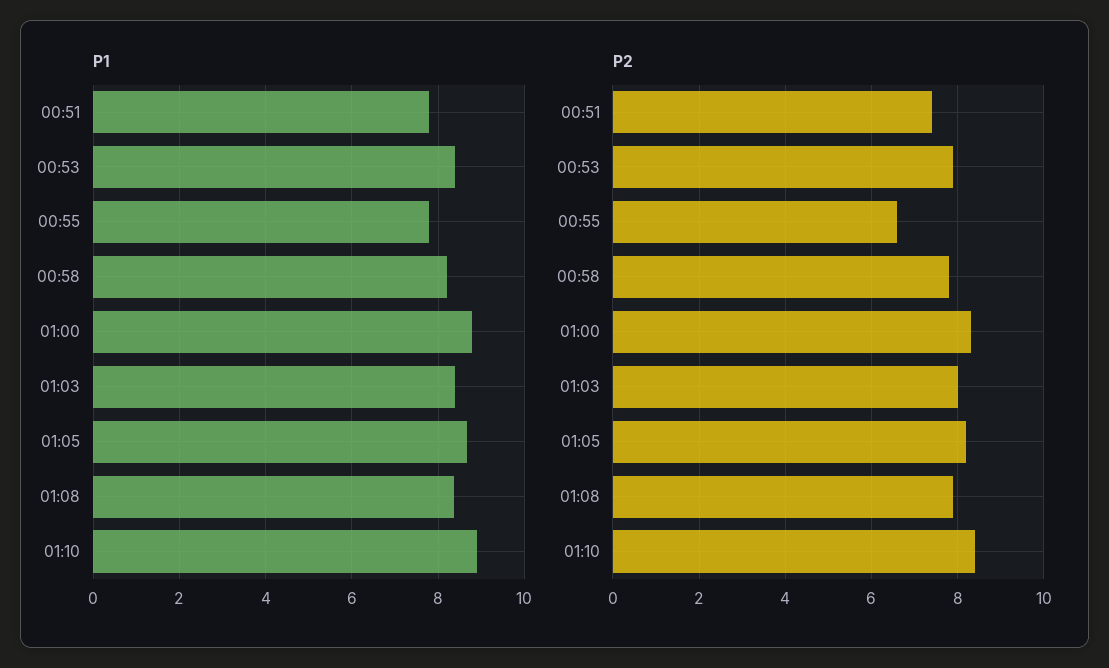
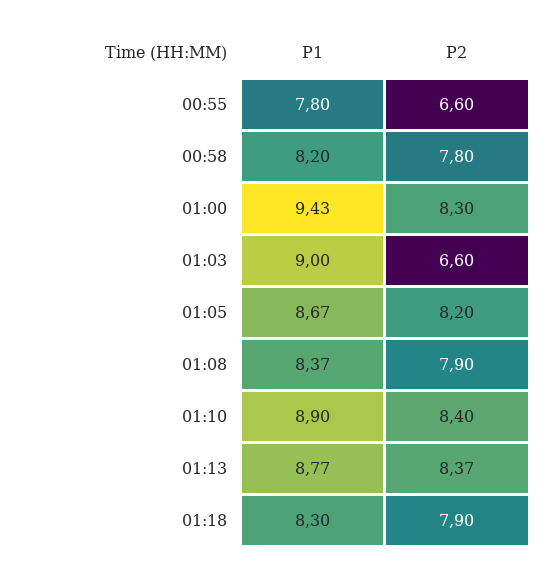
P1, 00:51: 7.8 -> none
P1, 00:53: 8.4 -> none
P1, 01:00: 8.8 -> 9.43
P1, 01:03: 8.4 -> 9
P2, 00:51: 7.5 -> none
P2, 00:53: 8 -> none
P2, 01:03: 8 -> 6.6
P1, 01:13: none -> 8.77
P2, 01:13: none -> 8.37
P1, 01:18: none -> 8.3
P2, 01:18: none -> 7.9

